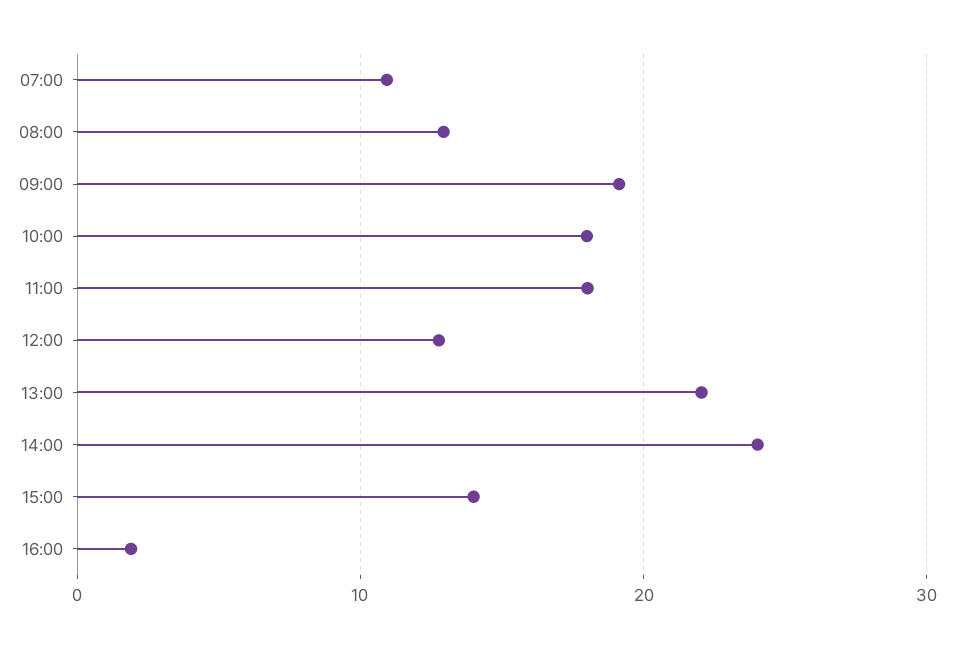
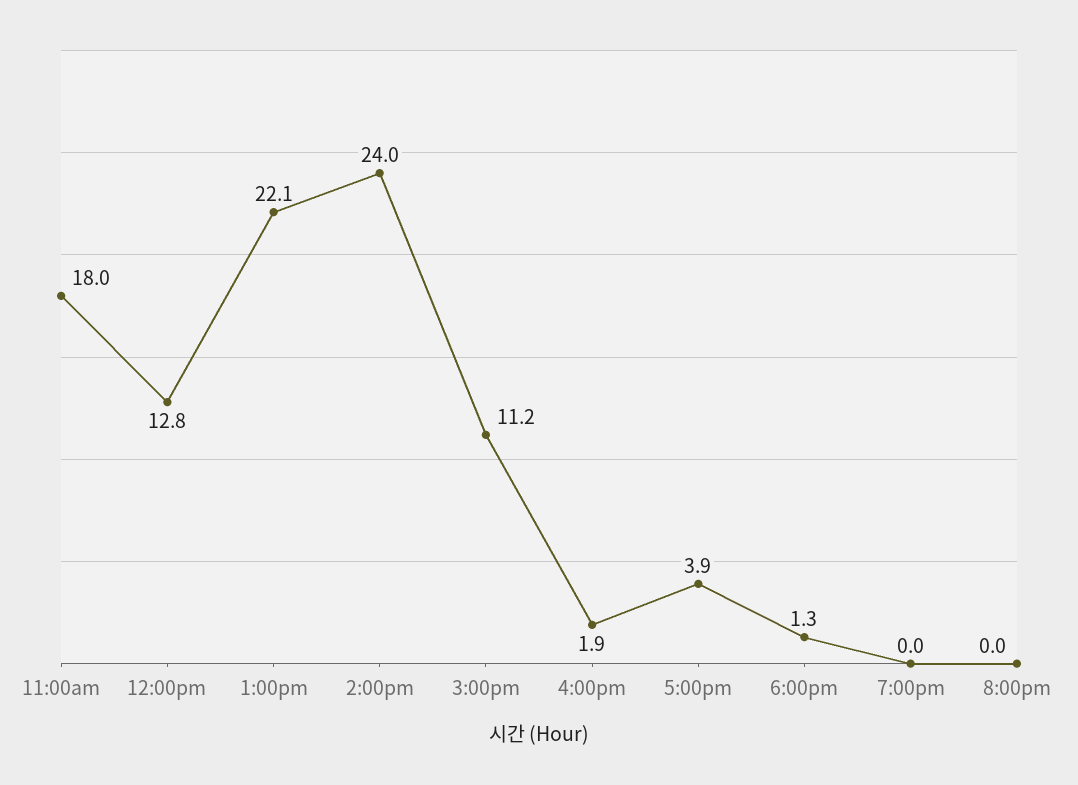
07:00: 11 -> none
08:00: 13 -> none
09:00: 19 -> none
10:00: 18 -> none
15:00: 14 -> 11.2
5:00pm: none -> 3.9
6:00pm: none -> 1.3
7:00pm: none -> 0
8:00pm: none -> 0

